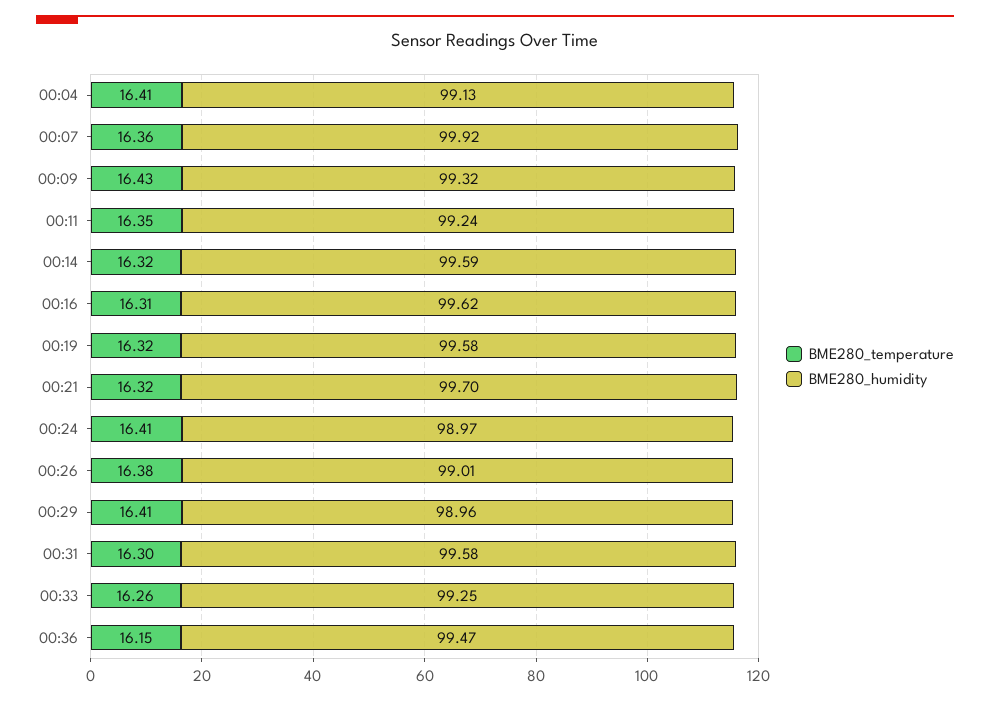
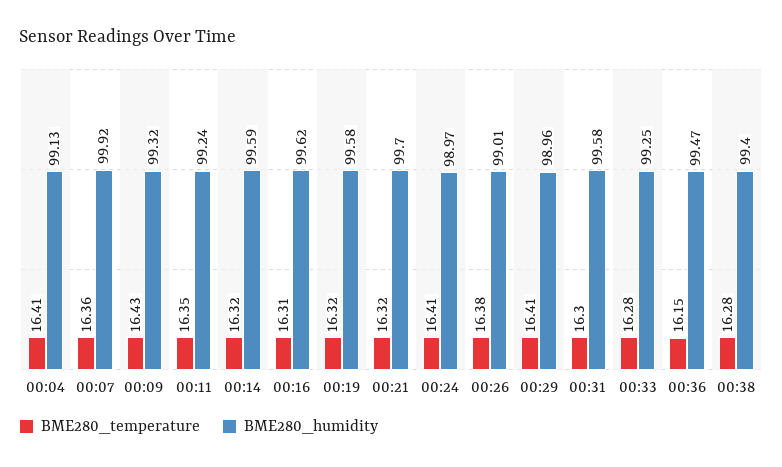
BME280_temperature, 00:33: 16.26 -> 16.28
BME280_temperature, 00:38: none -> 16.28
BME280_humidity, 00:38: none -> 99.4

